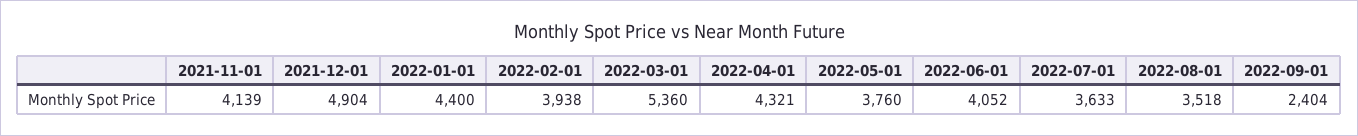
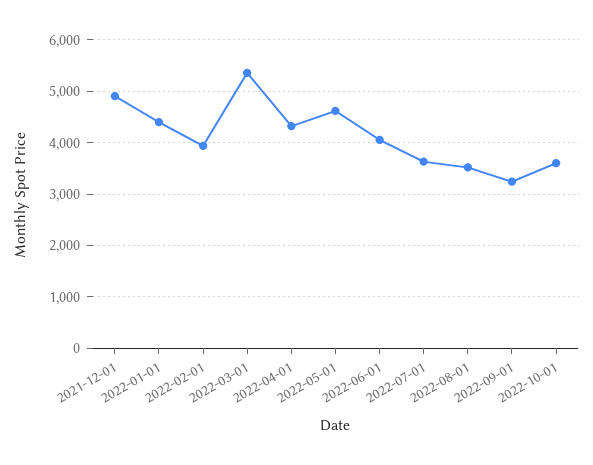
2021-11-01: 4139 -> none
2022-05-01: 3760 -> 4600
2022-09-01: 2404 -> 3200
2022-10-01: none -> 3600

